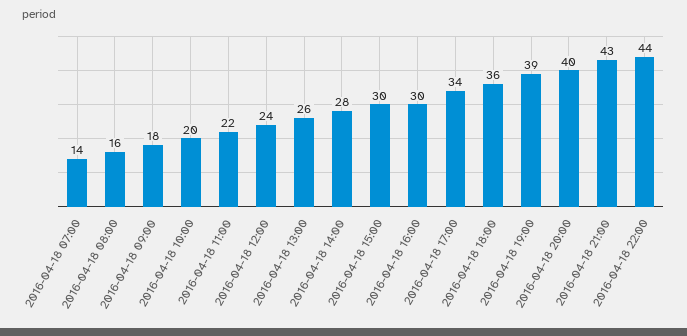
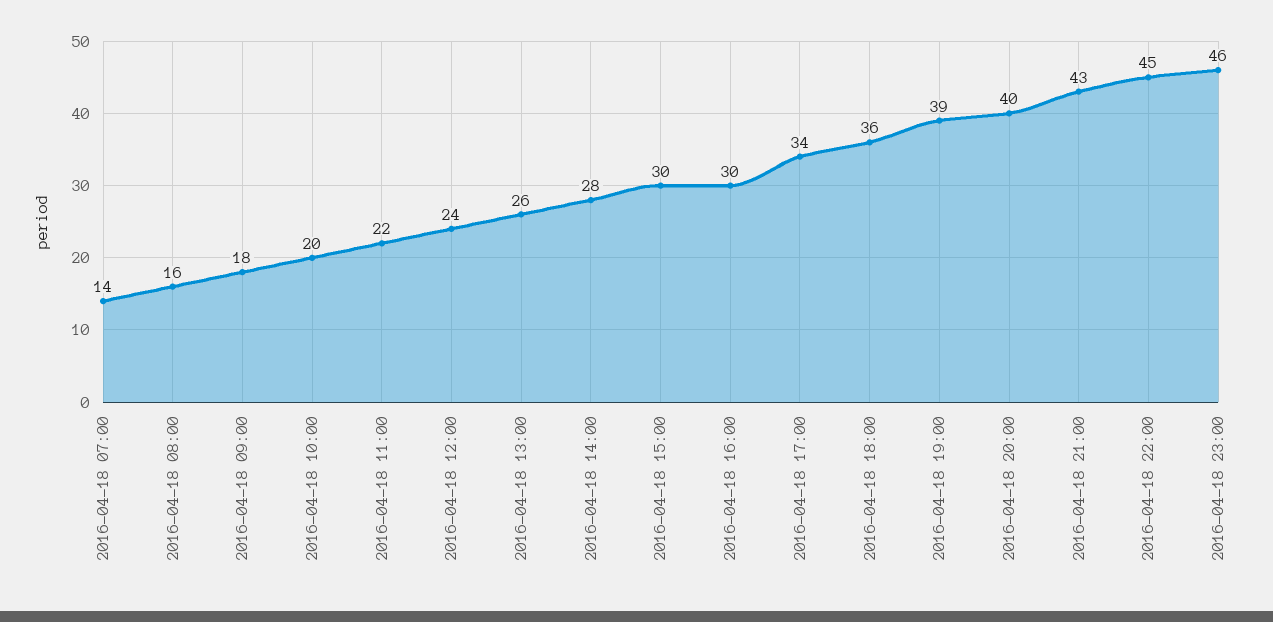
2016-04-18 22:00: 44 -> 45
2016-04-18 23:00: none -> 46

